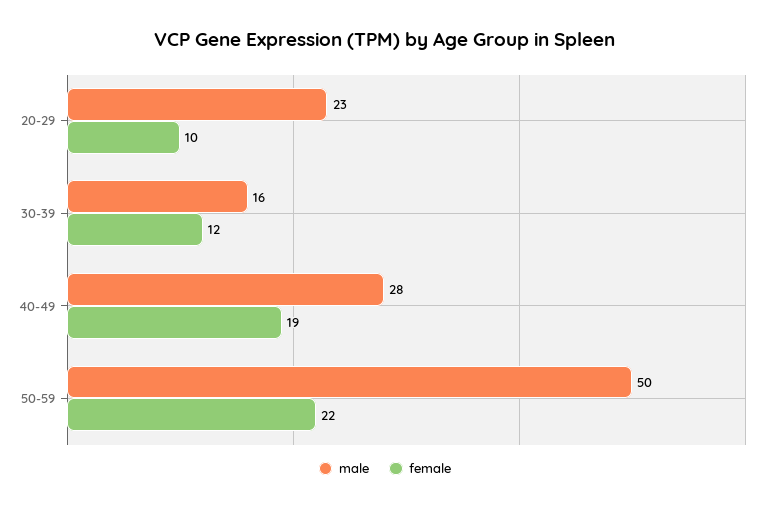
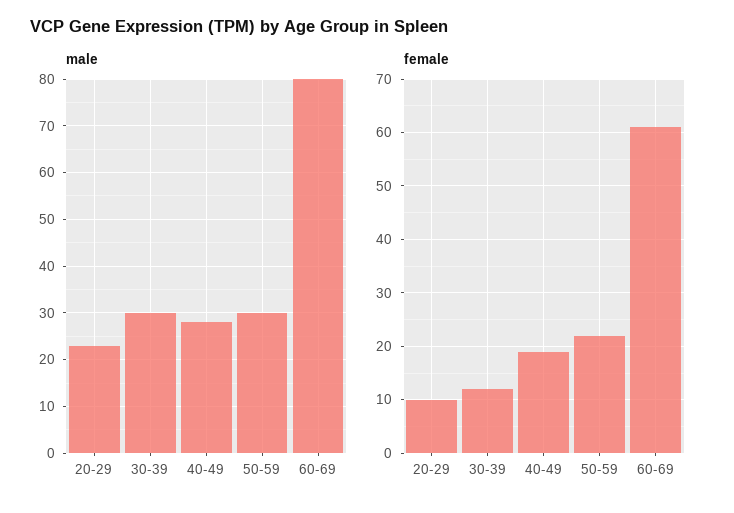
male, 30-39: 16 -> 30
male, 50-59: 50 -> 30
male, 60-69: none -> 80
female, 60-69: none -> 60

